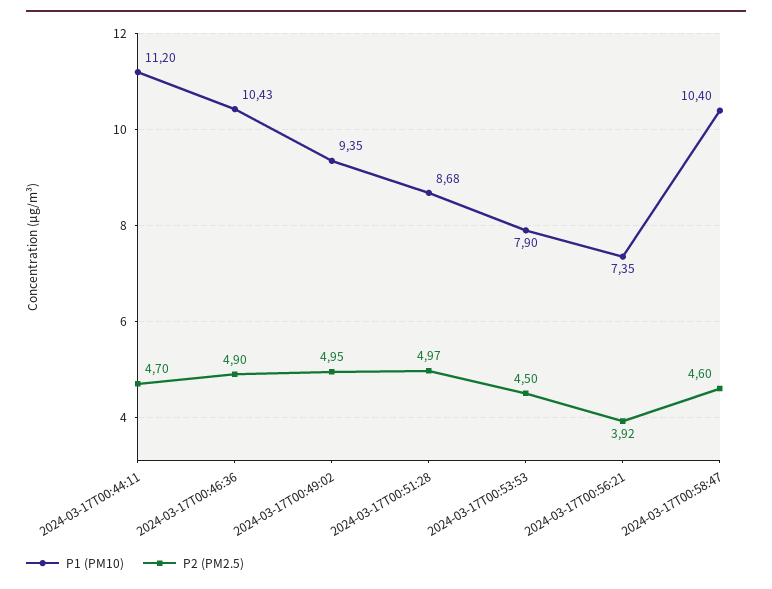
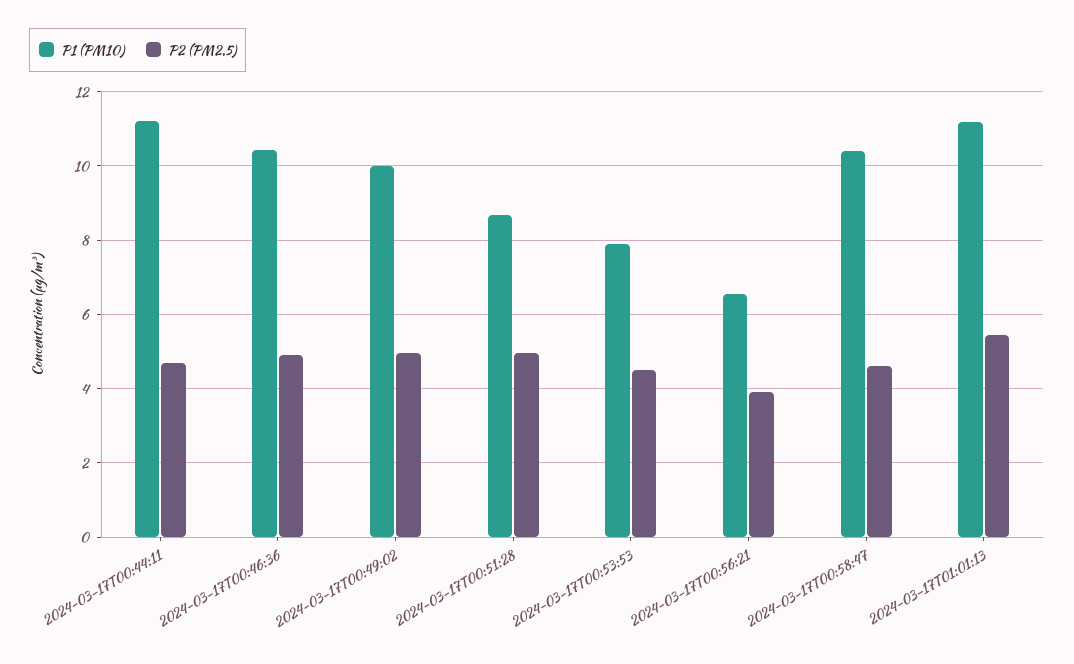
P1 (PM10), 2024-03-17T00:49:02: 9.35 -> 10
P1 (PM10), 2024-03-17T00:56:21: 7.35 -> 6.6
P1 (PM10), 2024-03-17T01:01:13: none -> 11.2
P2 (PM2.5), 2024-03-17T01:01:13: none -> 5.4

